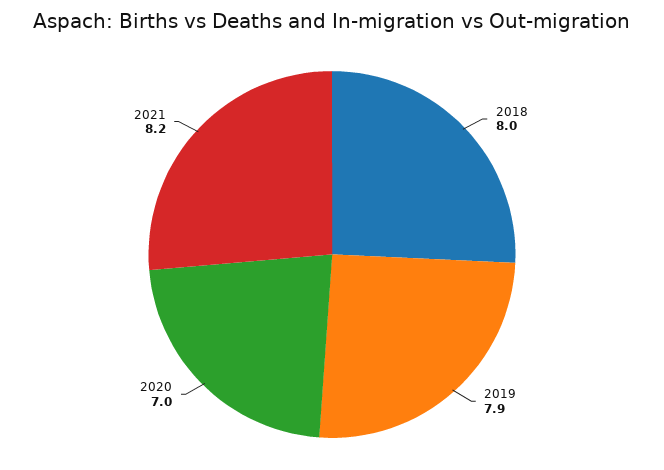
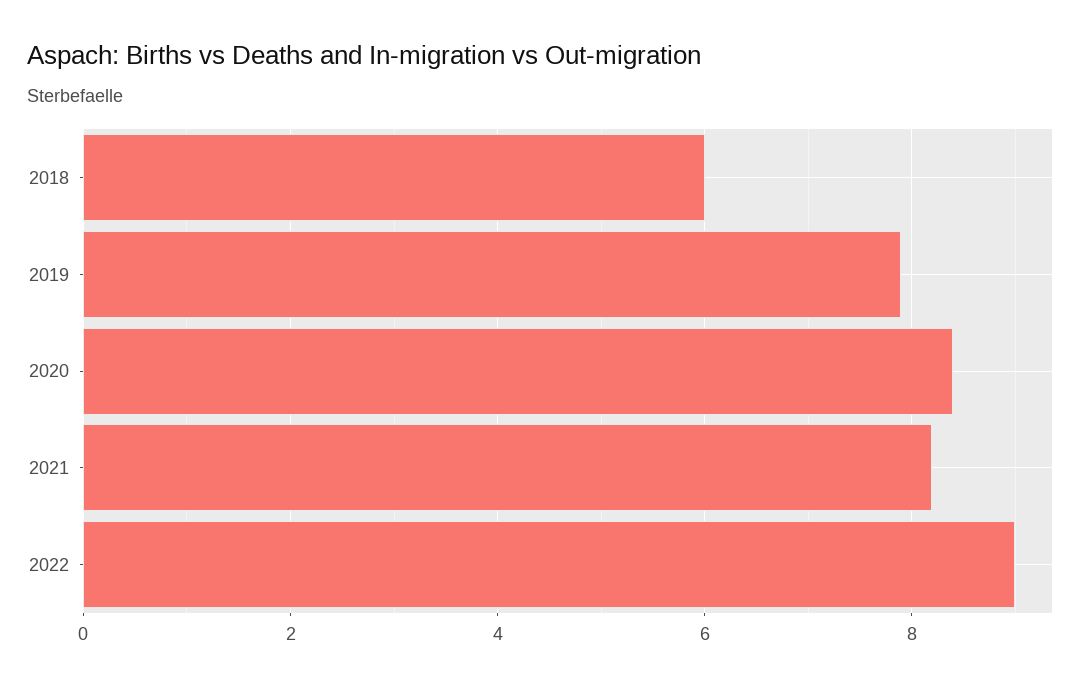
2018: 8 -> 6
2020: 7 -> 8.5
2022: none -> 9

